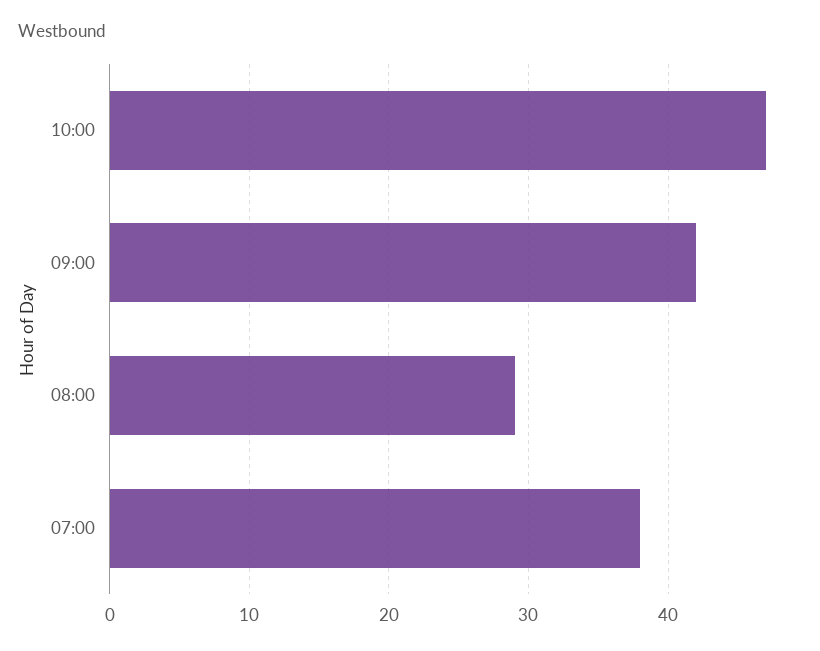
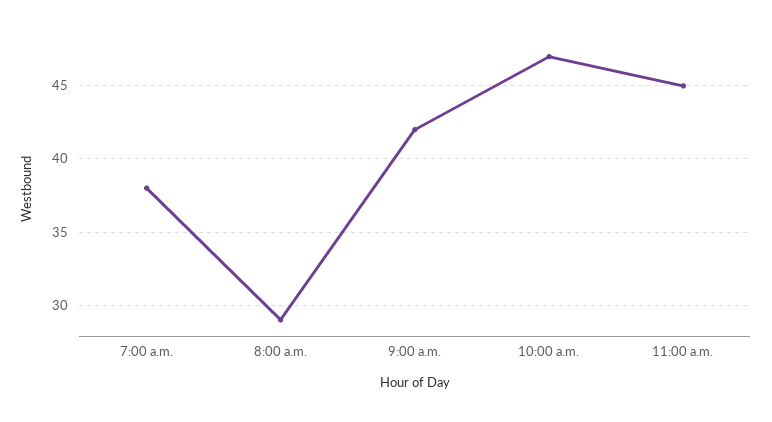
11:00 a.m.: none -> 45

